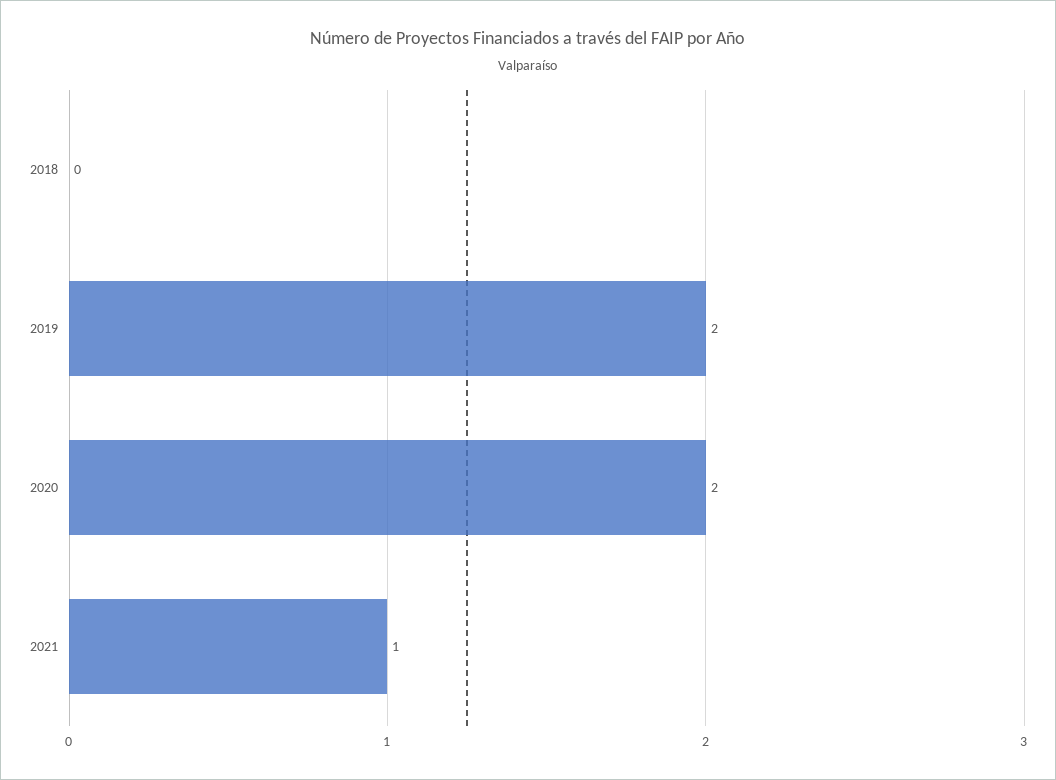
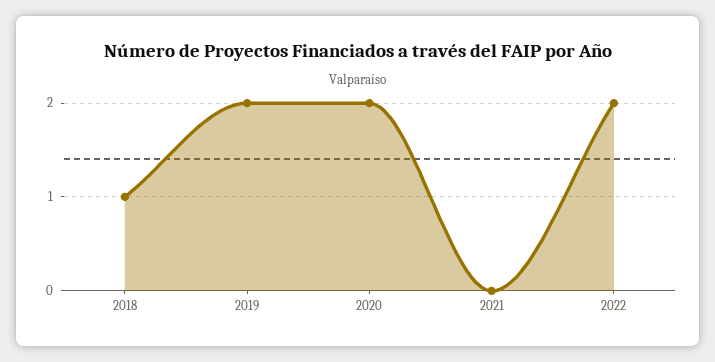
2018: 0 -> 1
2021: 1 -> 0
2022: none -> 2

